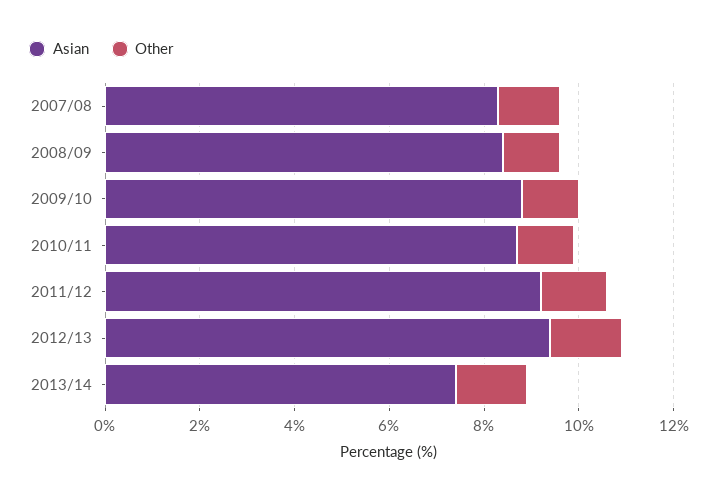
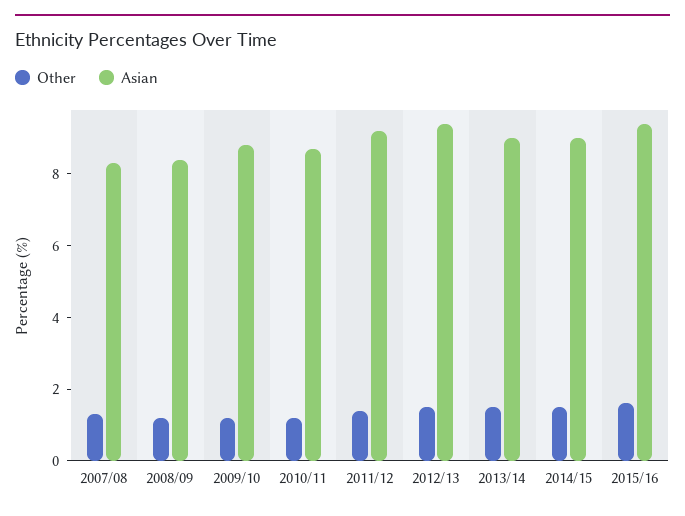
Asian, 2013/14: 7.5 -> 9
Other, 2014/15: none -> 1.5
Asian, 2014/15: none -> 9
Other, 2015/16: none -> 1.5
Asian, 2015/16: none -> 9.5

